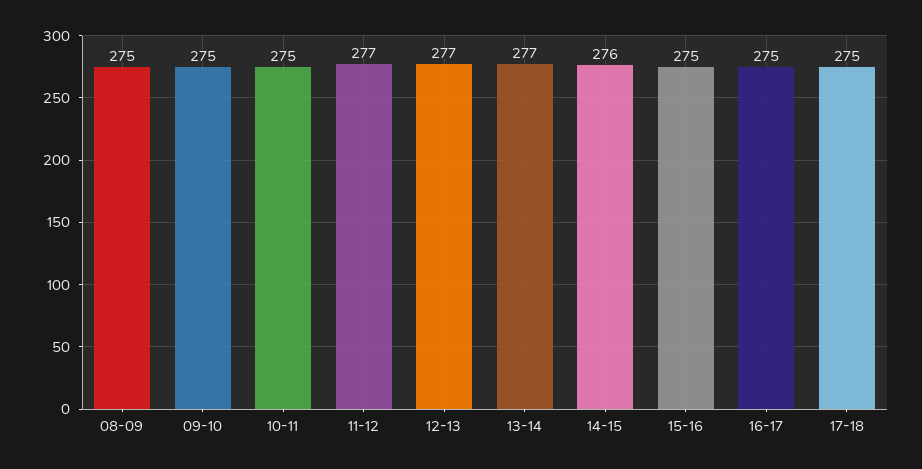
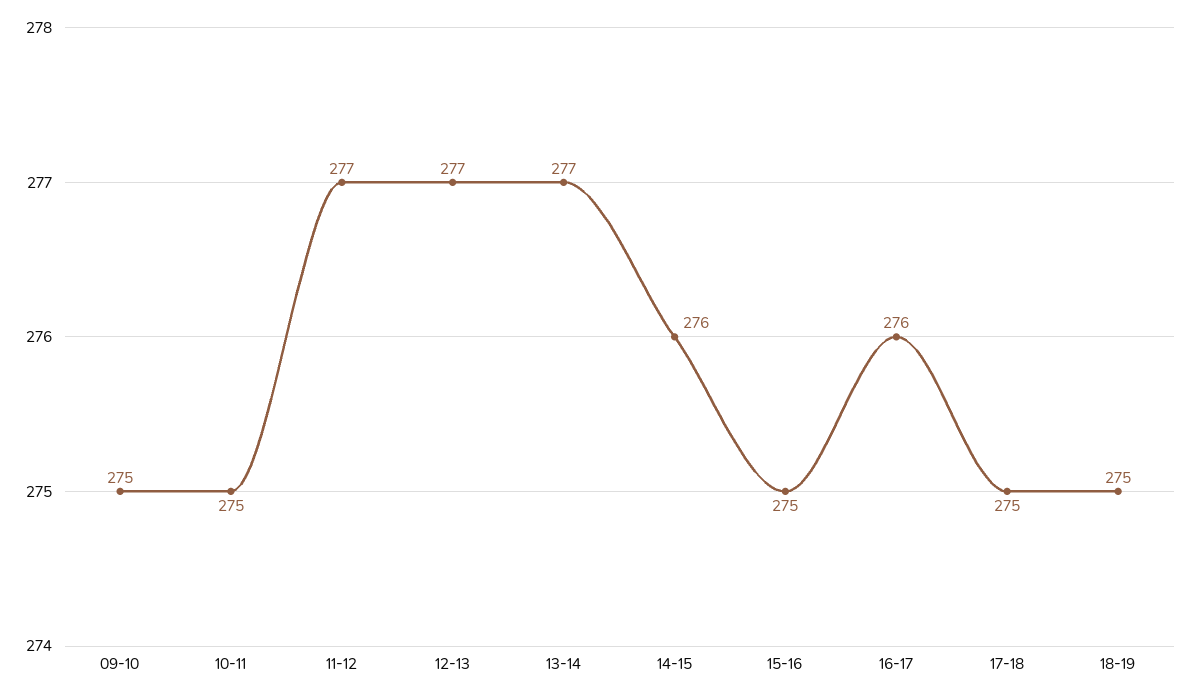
08-09: 275 -> none
16-17: 275 -> 276
18-19: none -> 275

